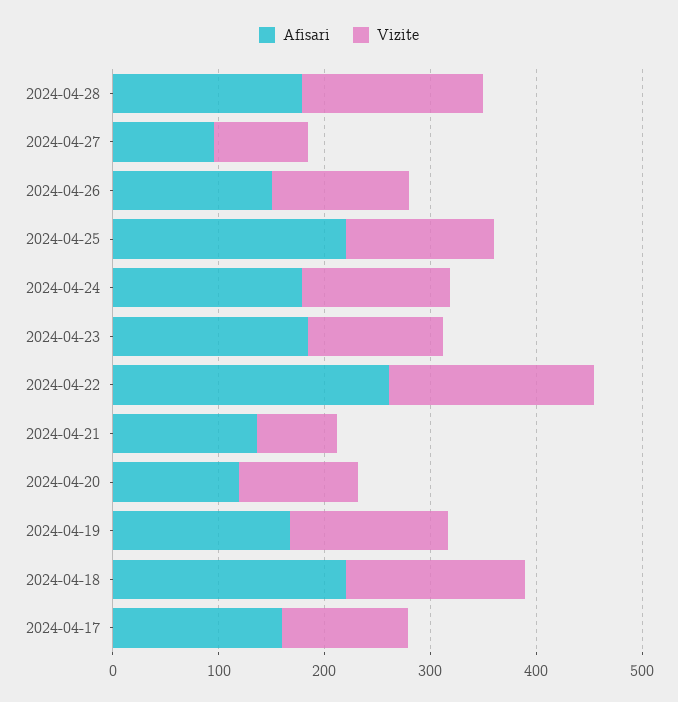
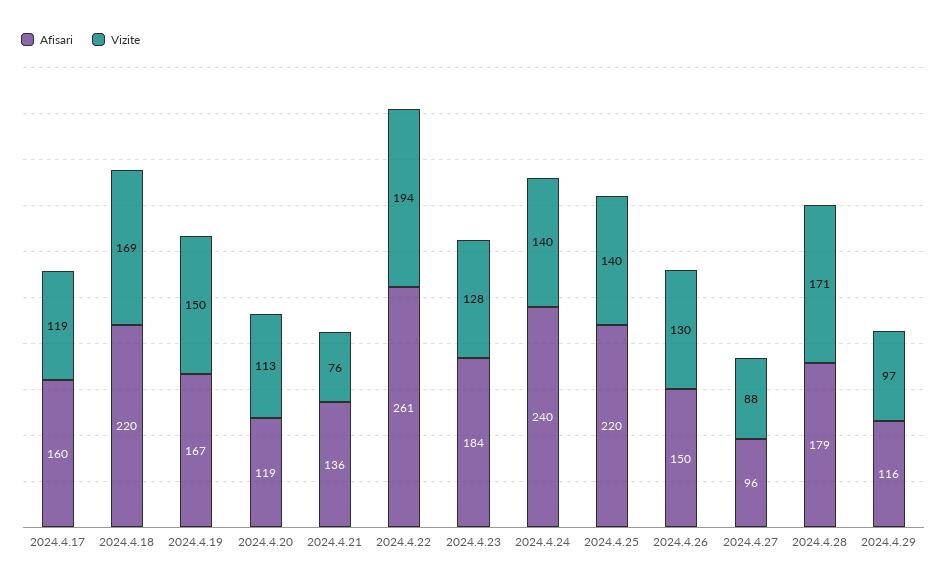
Afisari, 2024-04-24: 180 -> 240
Afisari, 2024.4.29: none -> 116
Vizite, 2024.4.29: none -> 97

